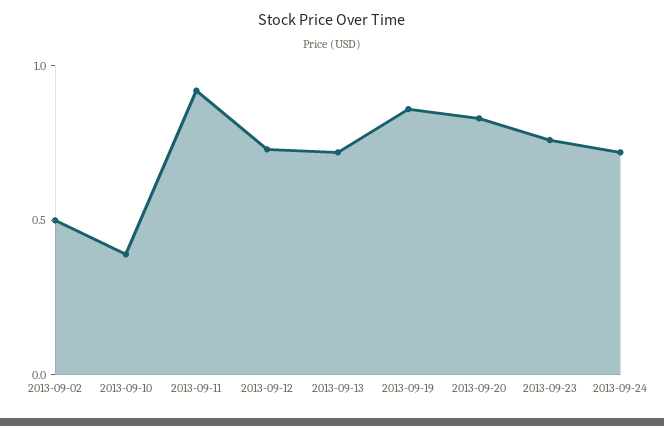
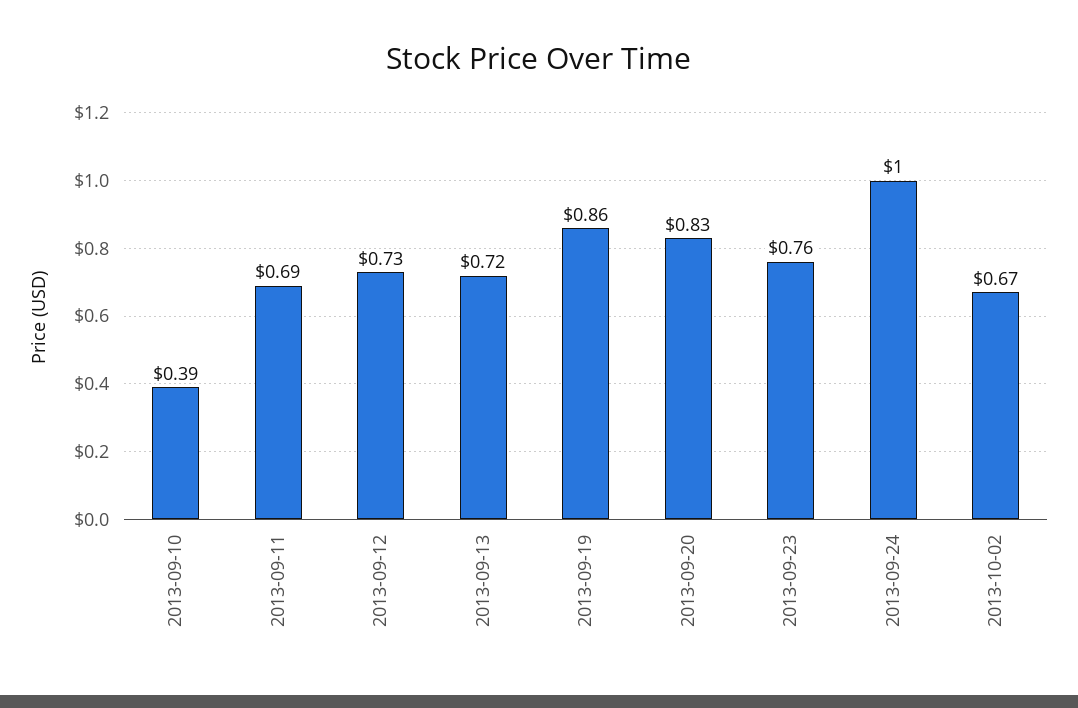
2013-09-02: 0.5 -> none
2013-09-11: 0.9 -> 0.69
2013-09-24: 0.7 -> 1
2013-10-02: none -> 0.67

